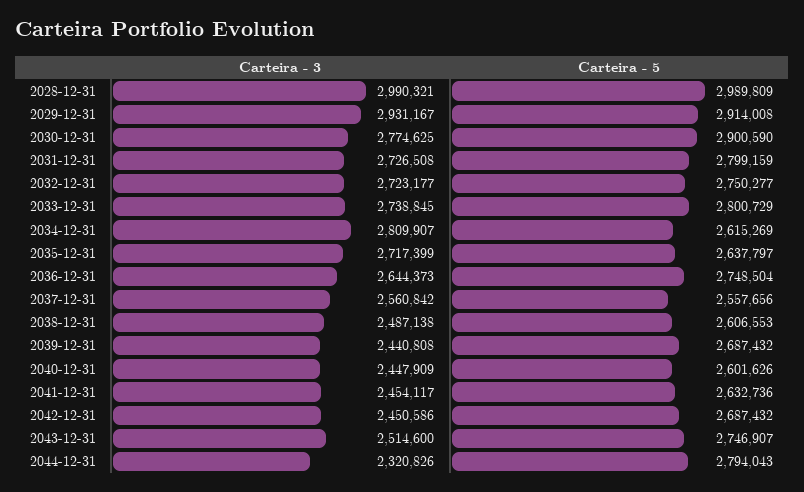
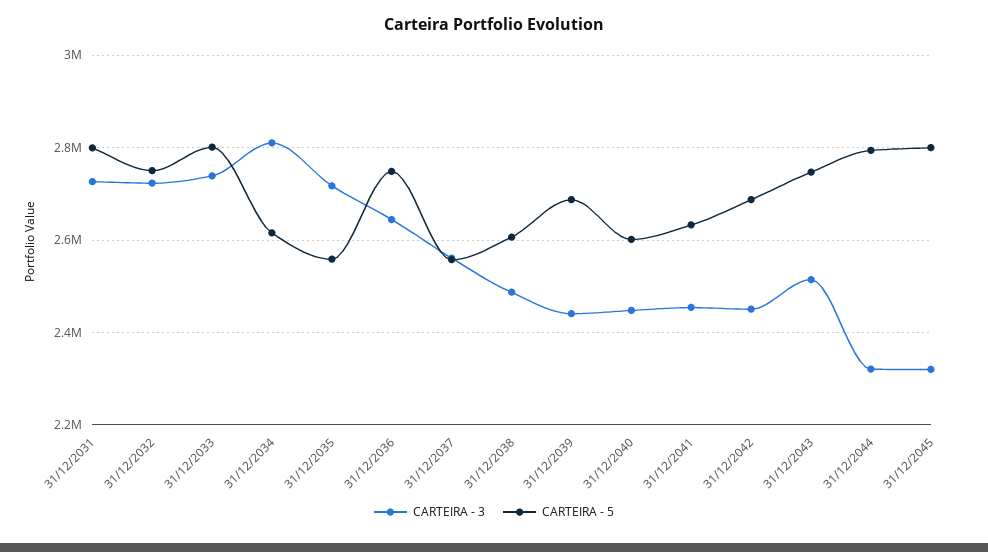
Carteira - 3, 2028-12-31: 2990321 -> none
Carteira - 5, 2028-12-31: 2989809 -> none
Carteira - 3, 2029-12-31: 2931167 -> none
Carteira - 5, 2029-12-31: 2914008 -> none
Carteira - 3, 2030-12-31: 2774625 -> none
Carteira - 5, 2030-12-31: 2900590 -> none
Carteira - 5, 2035-12-31: 2637797 -> 2560000
Carteira - 3, 31/12/2045: none -> 2320000
Carteira - 5, 31/12/2045: none -> 2800000

